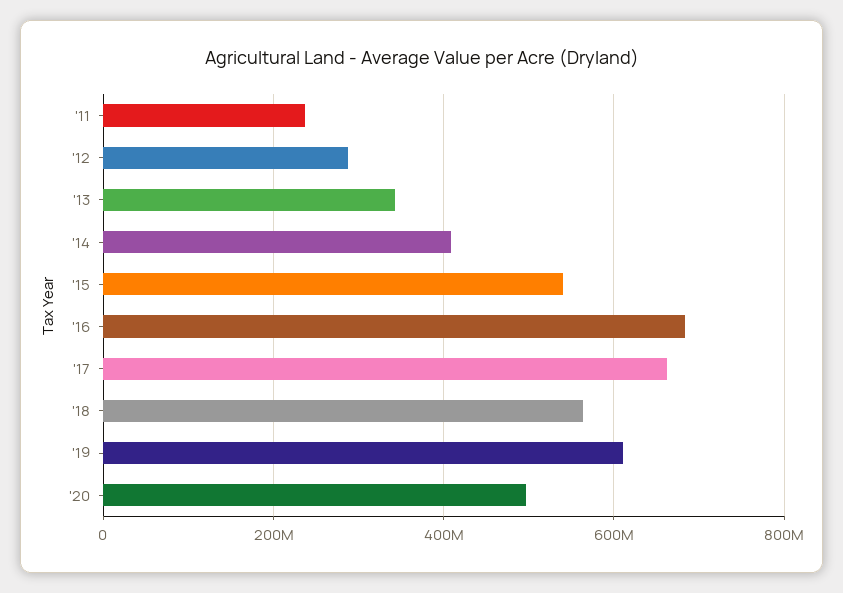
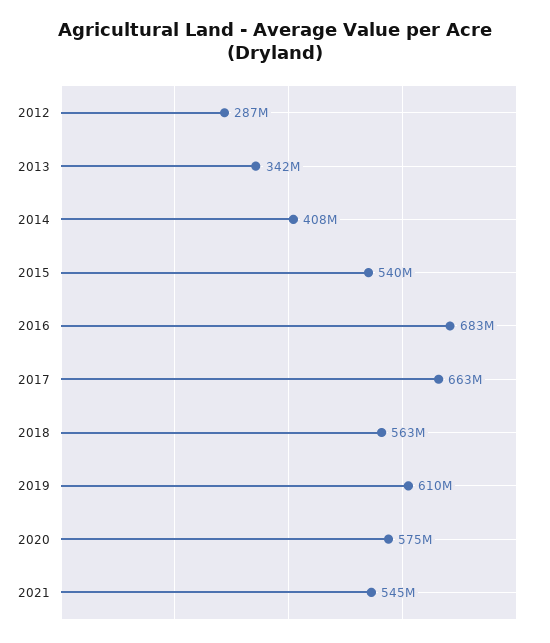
'11: 240000000 -> none
'20: 500000000 -> 575000000
2021: none -> 545000000

